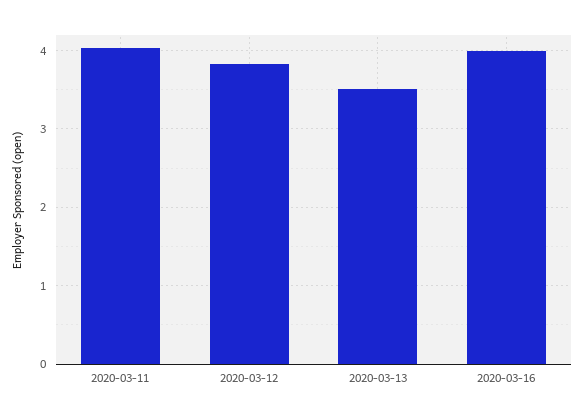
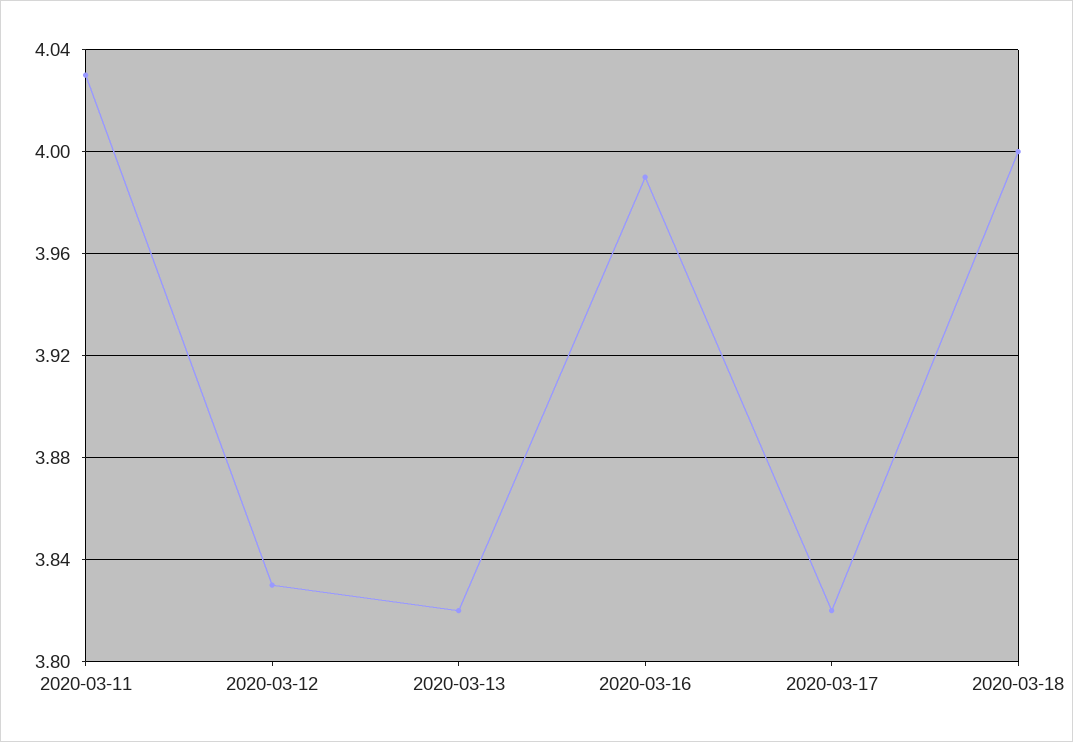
2020-03-13: 3.5 -> 3.82
2020-03-17: none -> 3.82
2020-03-18: none -> 4

